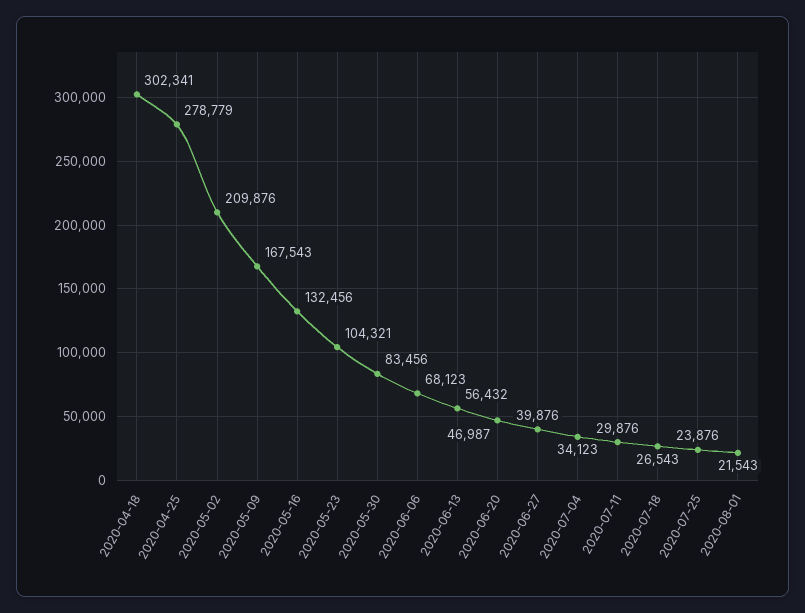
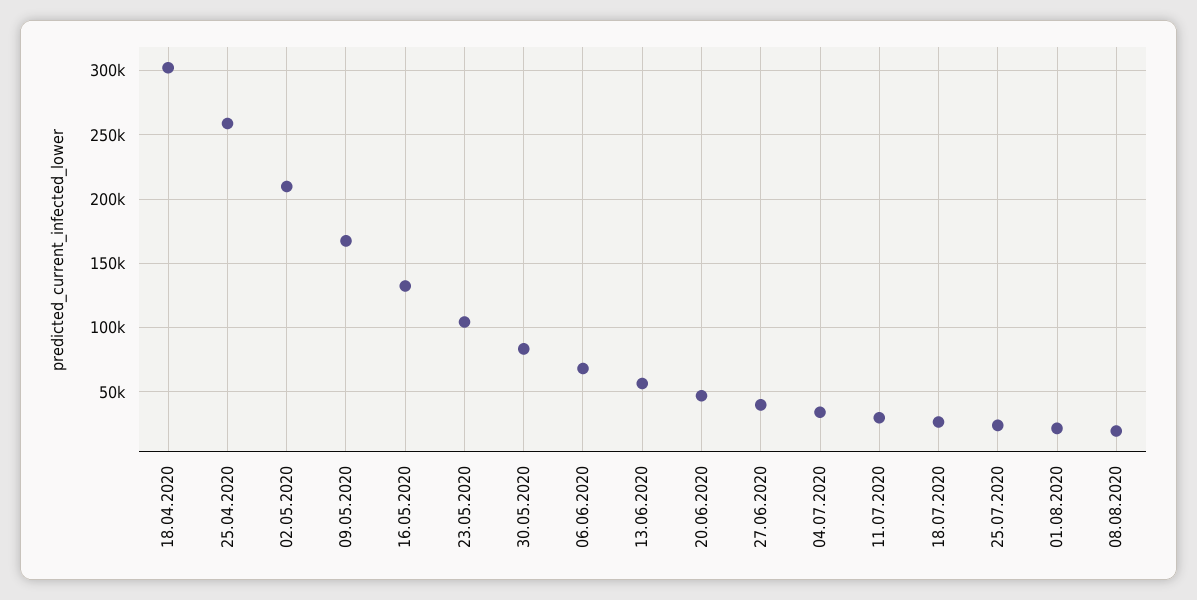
2020-04-25: 278779 -> 260000
08.08.2020: none -> 20000

